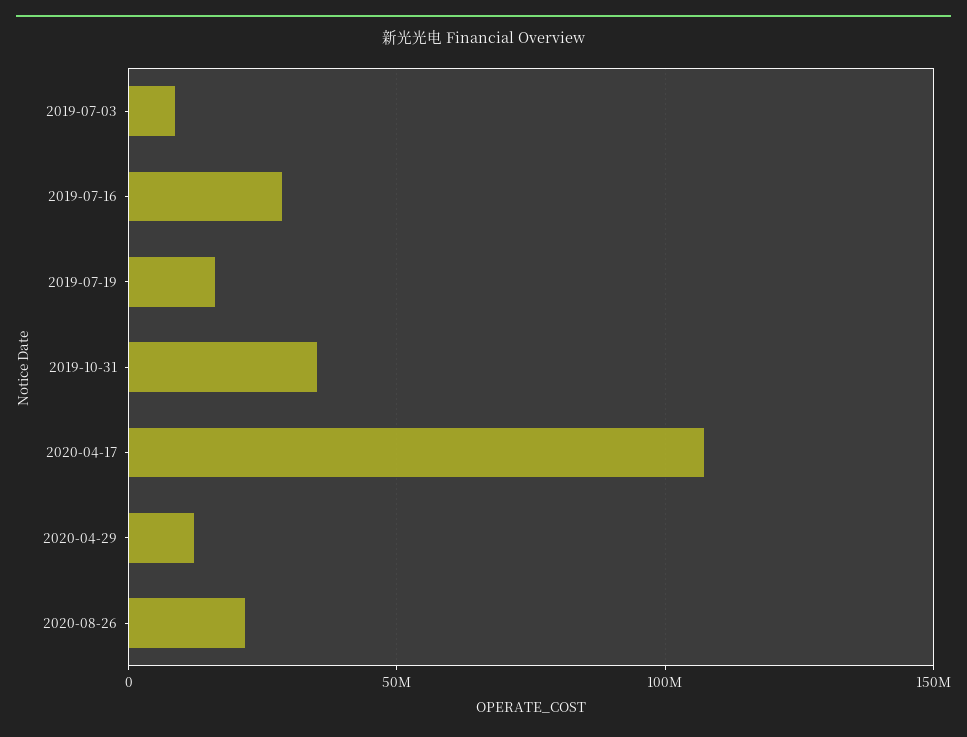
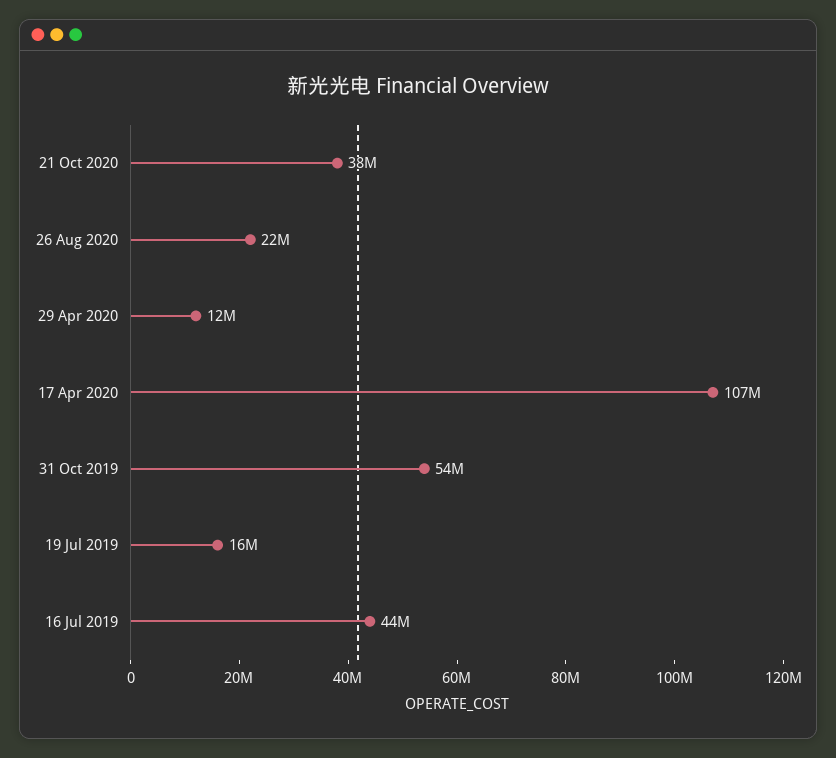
2019-07-03: 10000000 -> none
2019-07-16: 30000000 -> 44000000
2019-10-31: 35000000 -> 54000000
21 Oct 2020: none -> 38000000

